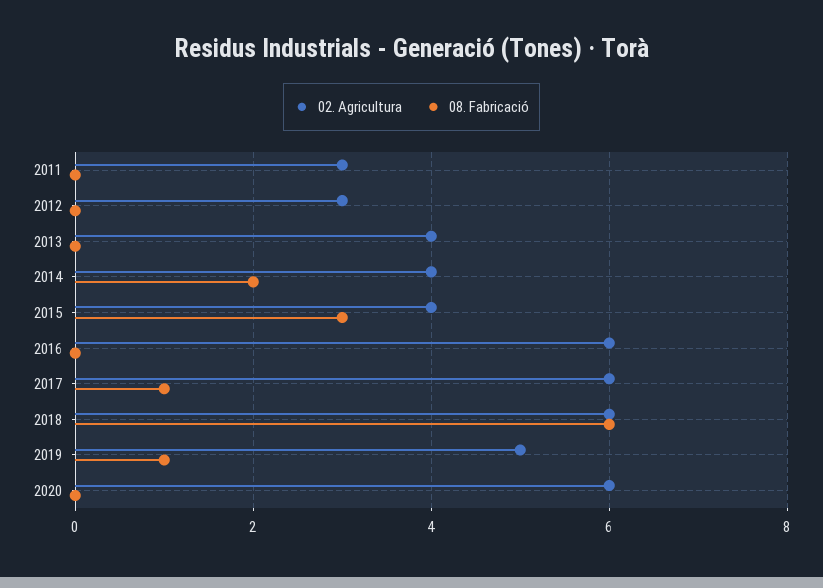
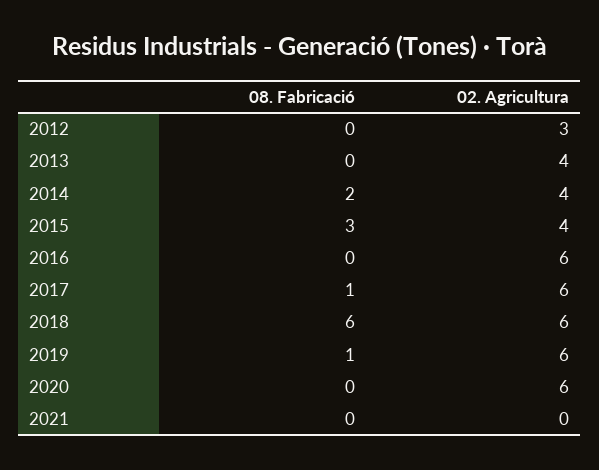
02. Agricultura, 2011: 3 -> none
08. Fabricació, 2011: 0 -> none
02. Agricultura, 2019: 5 -> 6
08. Fabricació, 2021: none -> 0
02. Agricultura, 2021: none -> 0

